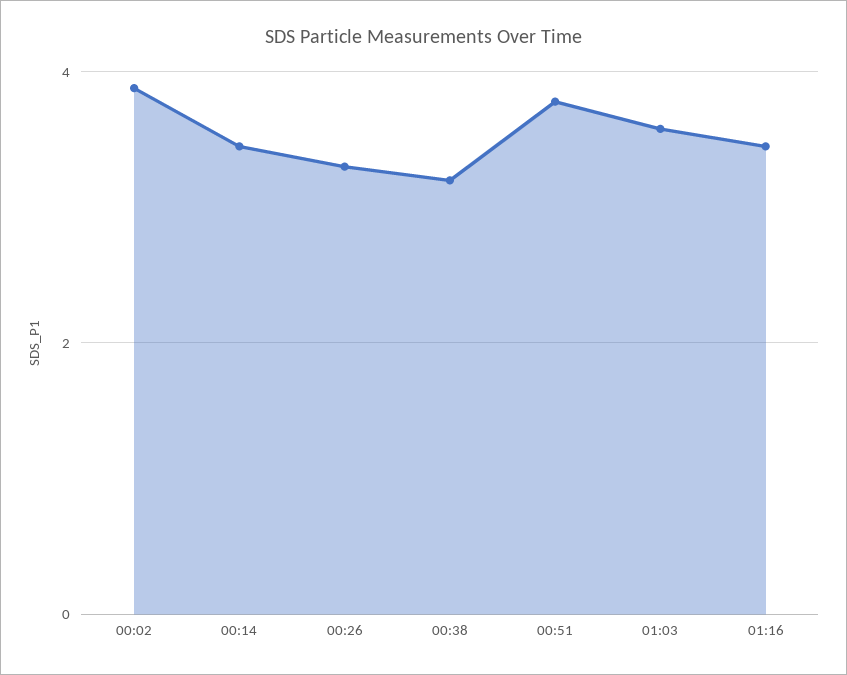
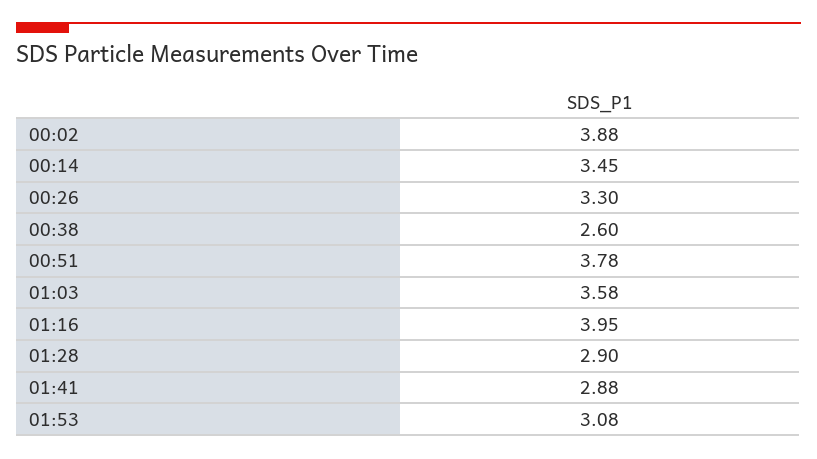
00:38: 3.2 -> 2.6
01:16: 3.4 -> 3.95
01:28: none -> 2.9
01:41: none -> 2.88
01:53: none -> 3.08

